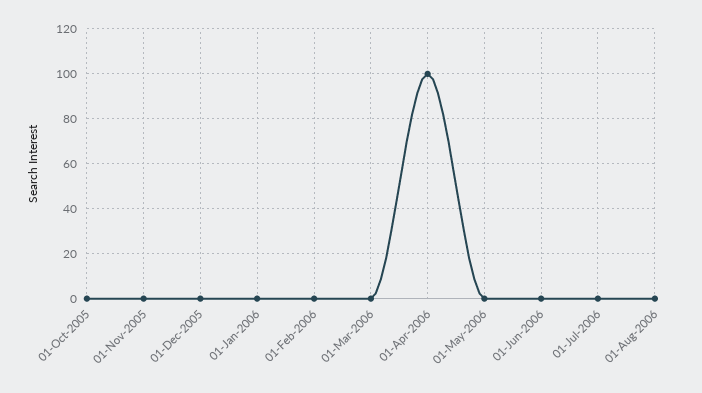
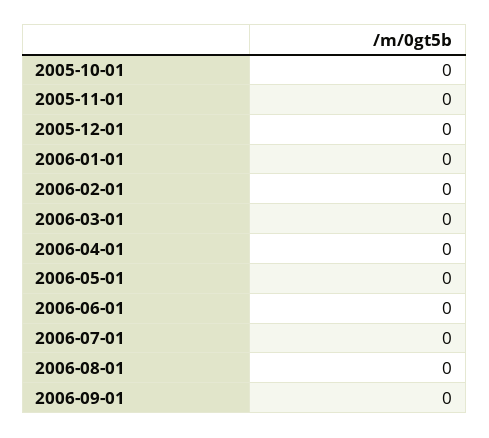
01-Apr-2006: 100 -> 0
2006-09-01: none -> 0

